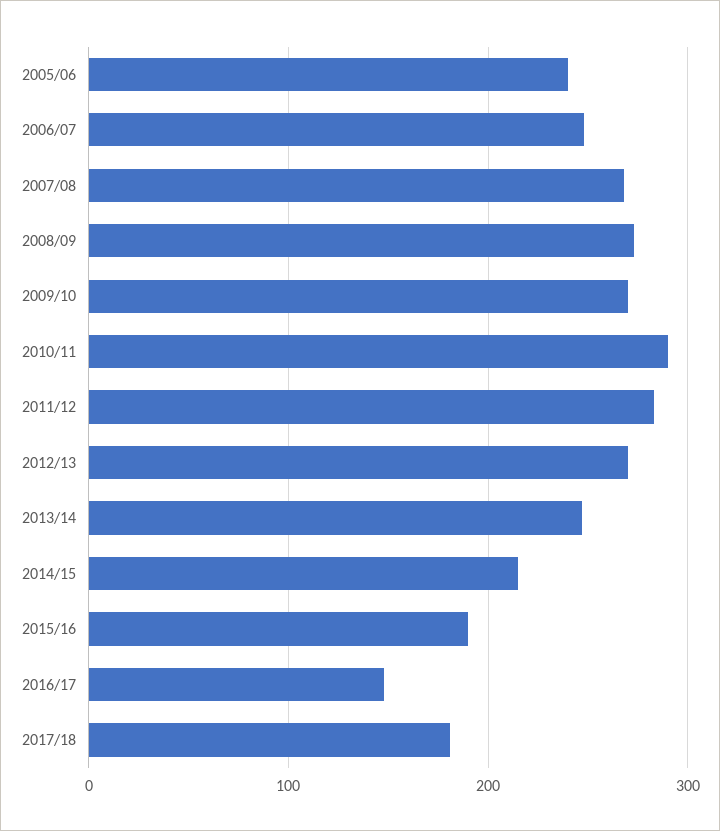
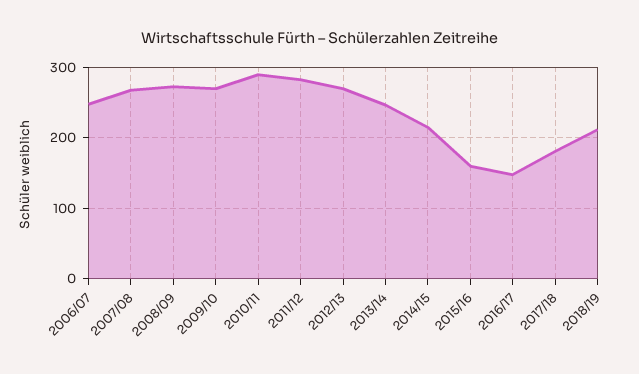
2005/06: 240 -> none
2015/16: 190 -> 160
2018/19: none -> 210

